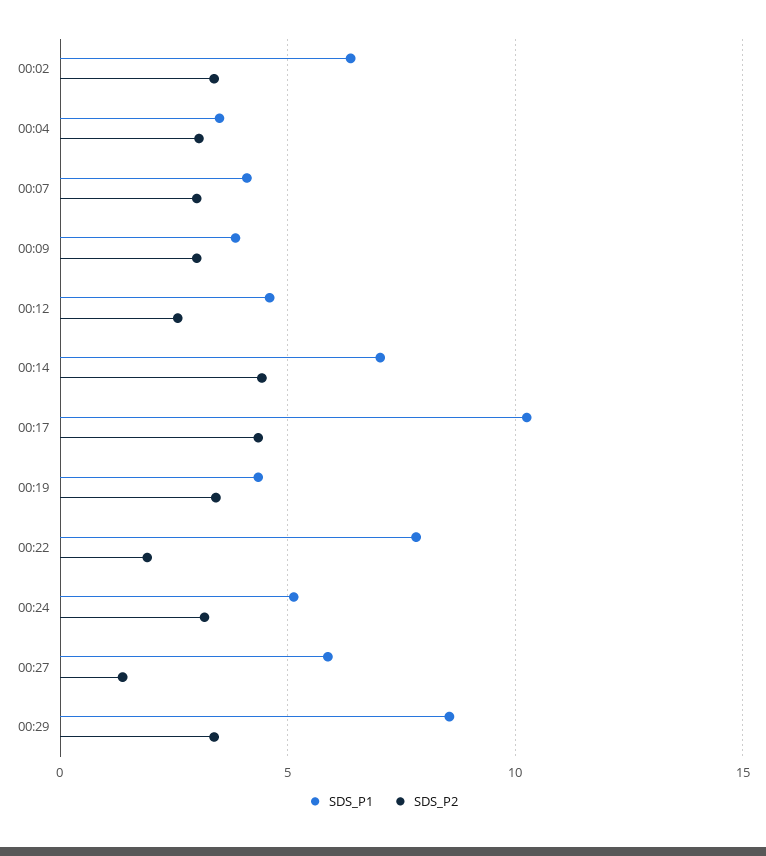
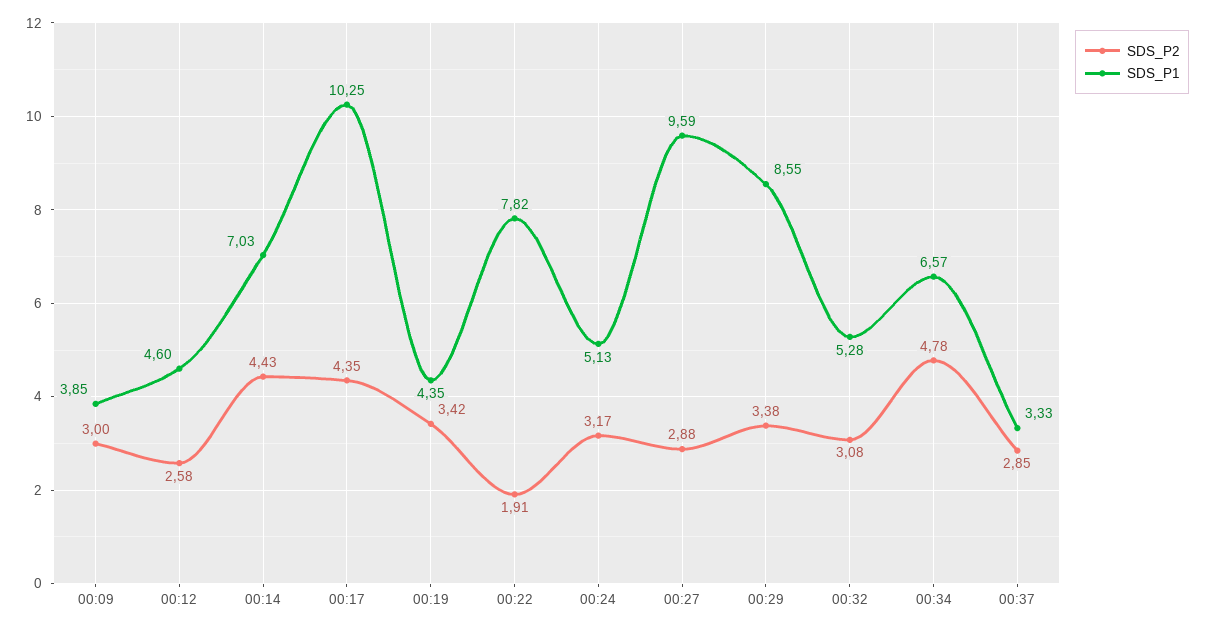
SDS_P1, 00:02: 6.5 -> none
SDS_P2, 00:02: 3.5 -> none
SDS_P1, 00:04: 3.5 -> none
SDS_P2, 00:04: 3 -> none
SDS_P1, 00:07: 4 -> none
SDS_P2, 00:07: 3 -> none
SDS_P1, 00:27: 6 -> 9.59
SDS_P2, 00:27: 1.5 -> 2.88
SDS_P2, 00:32: none -> 3.08
SDS_P1, 00:32: none -> 5.28
SDS_P2, 00:34: none -> 4.78
SDS_P1, 00:34: none -> 6.57
SDS_P2, 00:37: none -> 2.85
SDS_P1, 00:37: none -> 3.33

